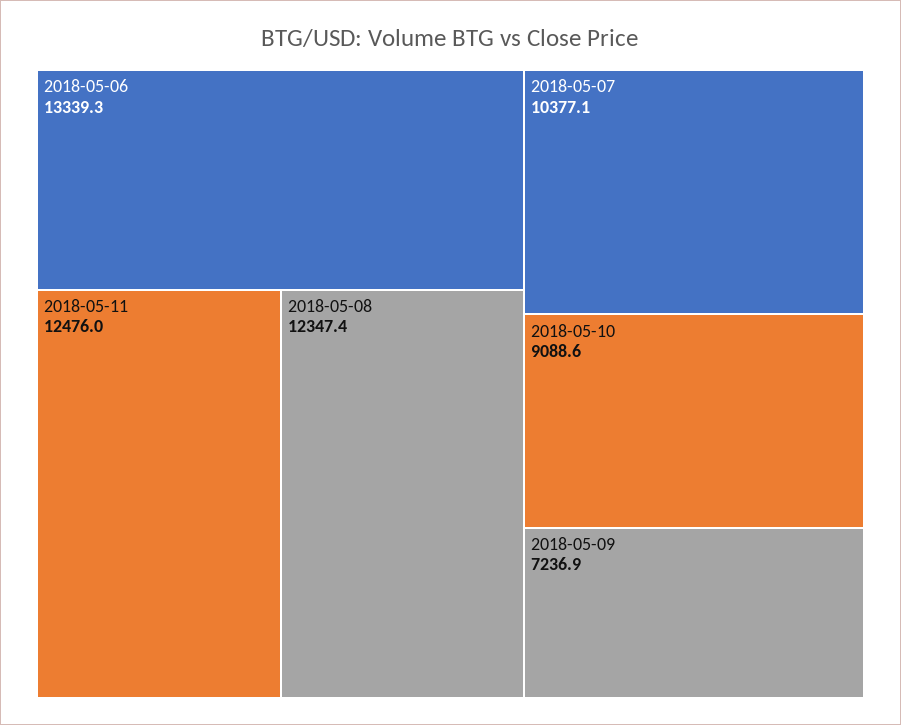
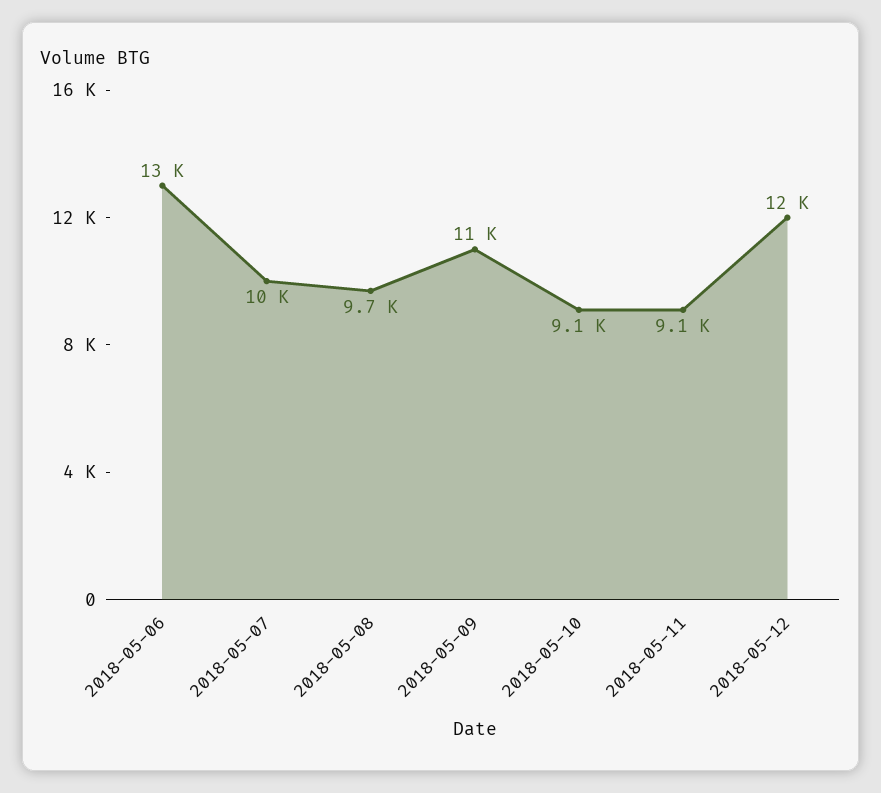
2018-05-11: 12476 -> 9100
2018-05-08: 12347.4 -> 9700
2018-05-09: 7236.9 -> 11000
2018-05-12: none -> 12000

